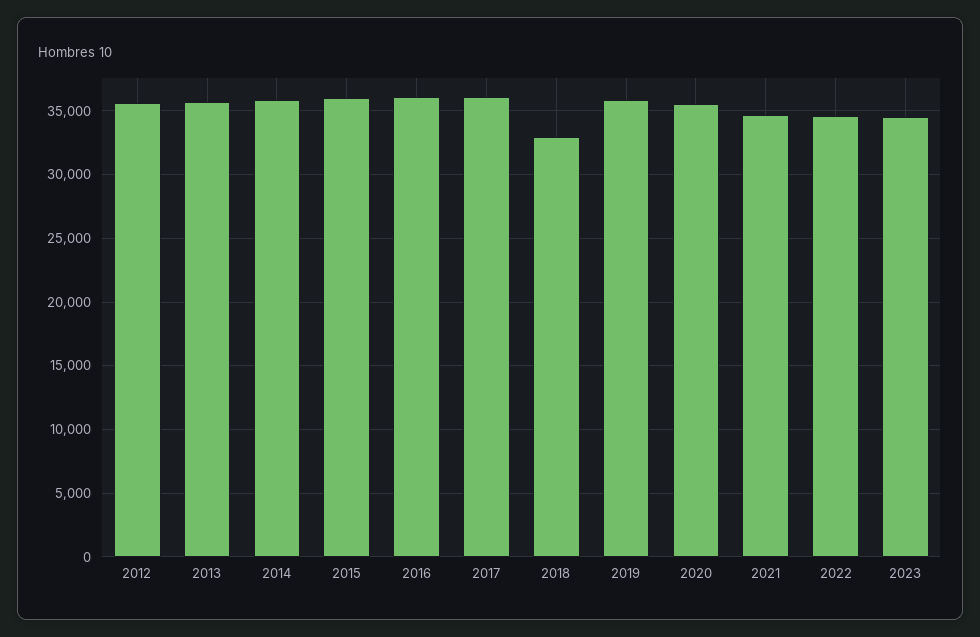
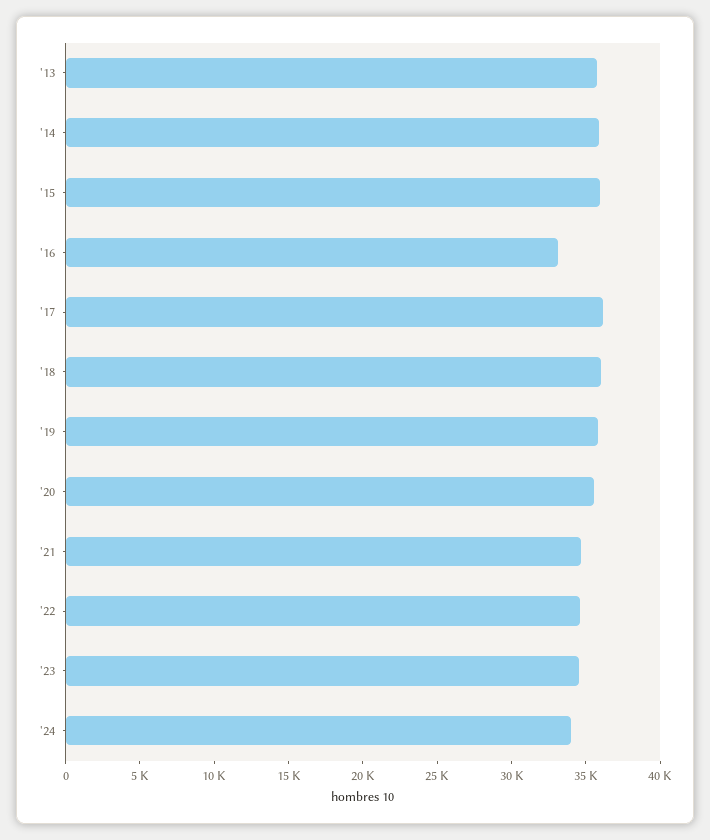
2012: 35500 -> none
2016: 36000 -> 33000
2018: 33000 -> 36000
'24: none -> 34000

